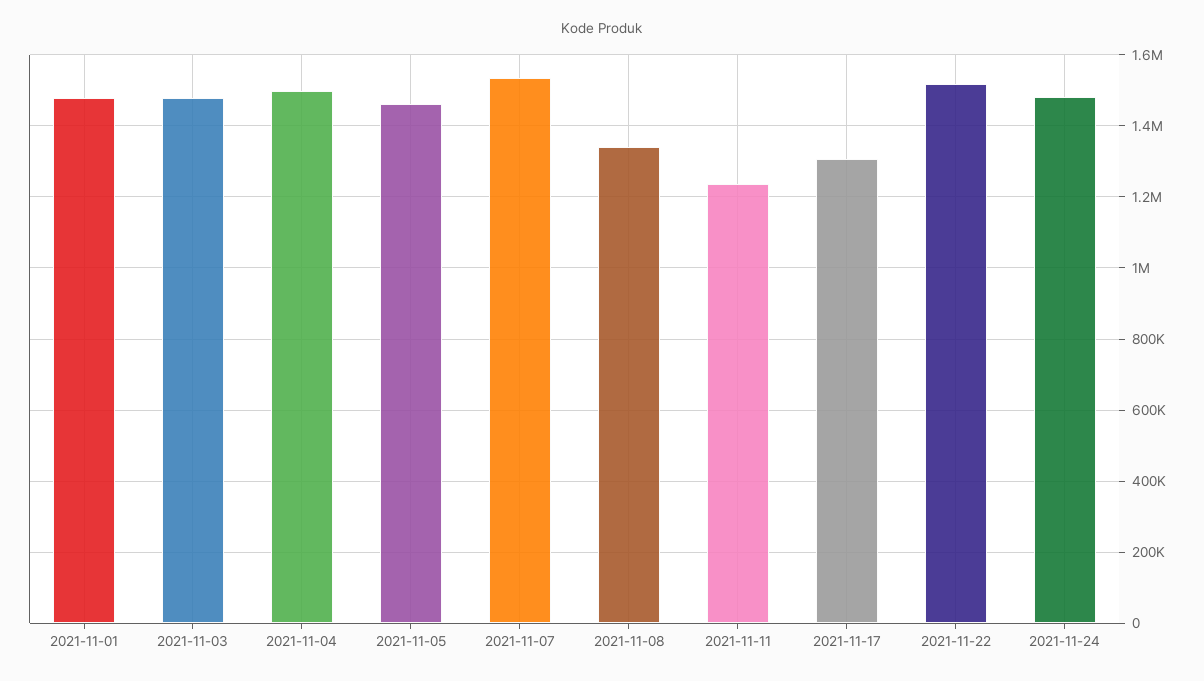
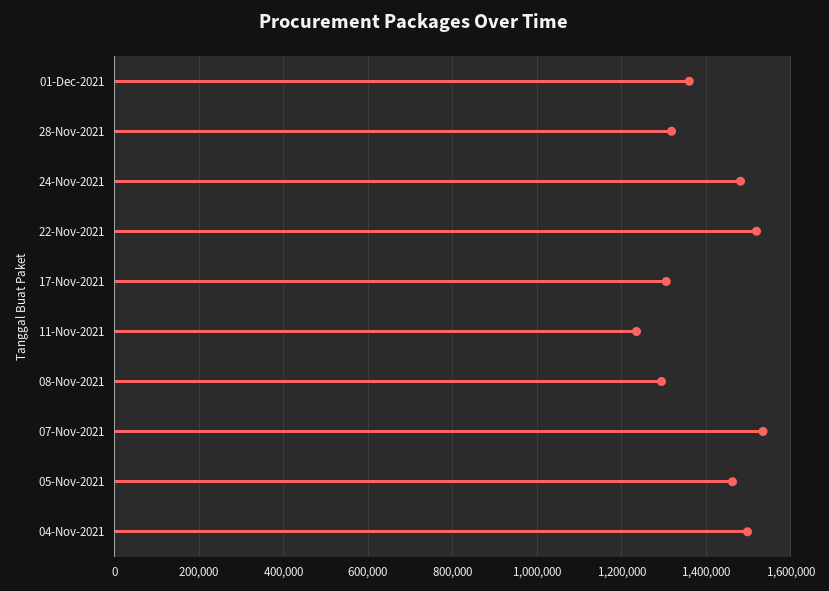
2021-11-01: 1480000 -> none
2021-11-03: 1480000 -> none
2021-11-08: 1340000 -> 1300000
01-Dec-2021: none -> 1360000
28-Nov-2021: none -> 1320000

